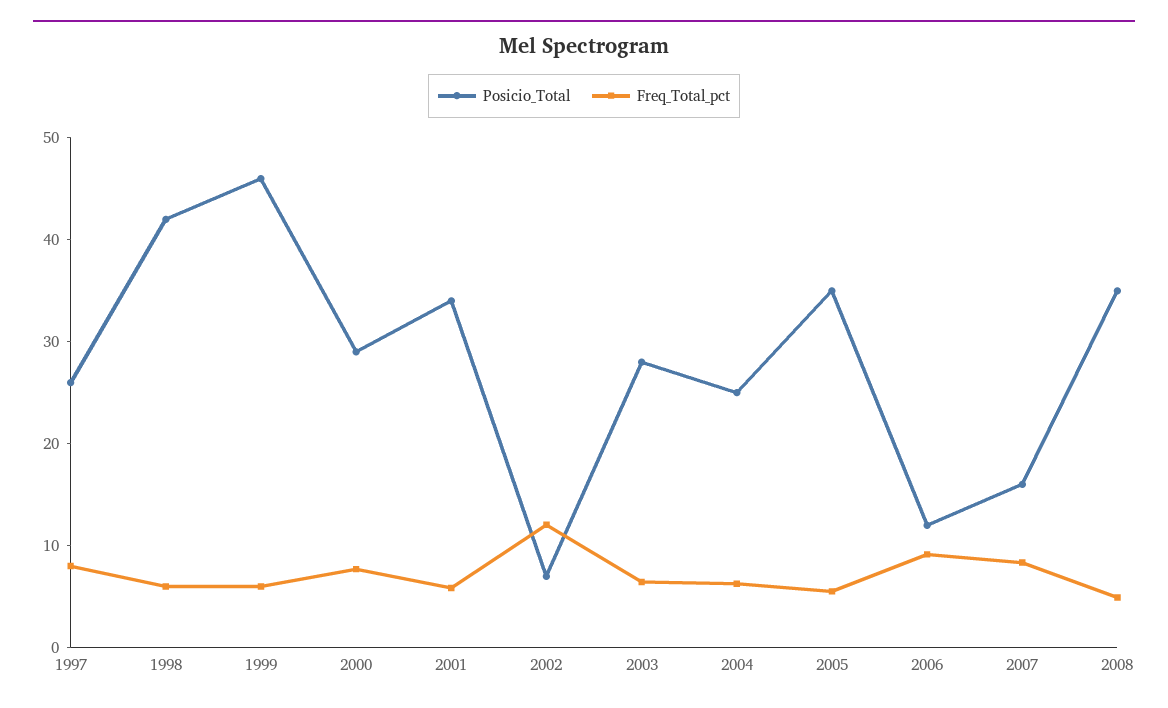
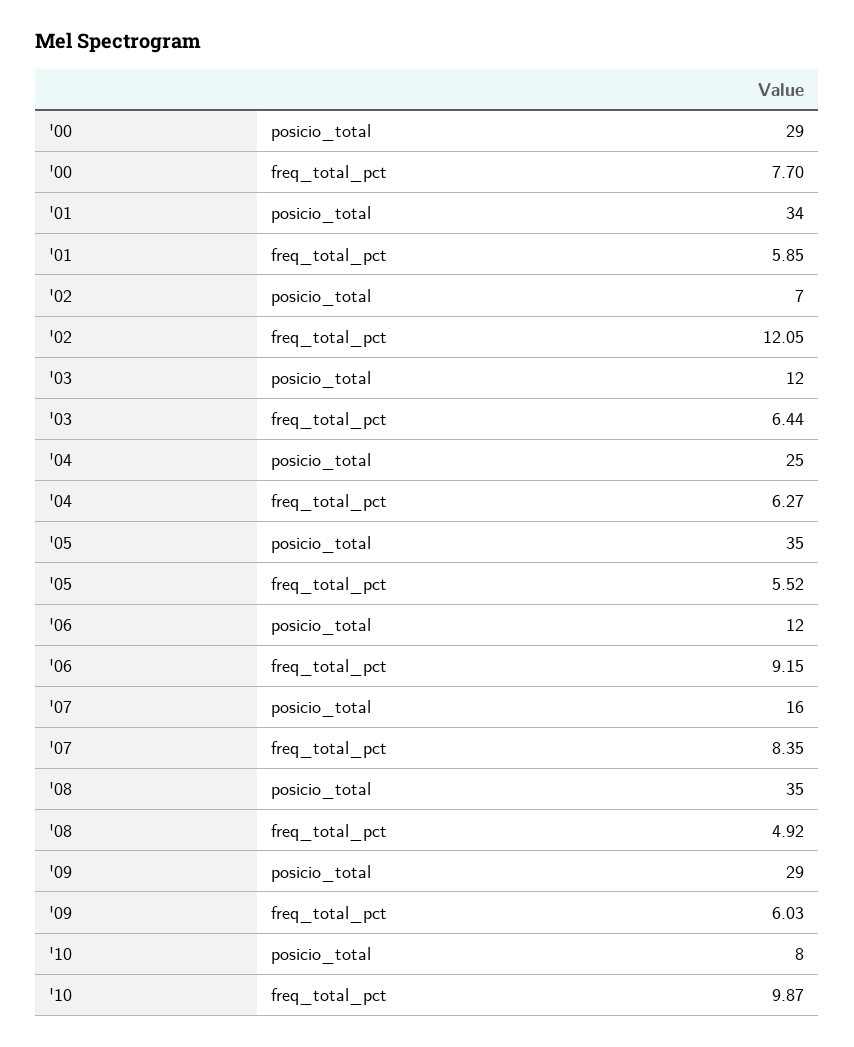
Posicio_Total, 1997: 26 -> none
Freq_Total_pct, 1997: 8 -> none
Posicio_Total, 1998: 42 -> none
Freq_Total_pct, 1998: 6 -> none
Posicio_Total, 1999: 46 -> none
Freq_Total_pct, 1999: 6 -> none
Posicio_Total, 2003: 28 -> 12
Posicio_Total, '09: none -> 29
Freq_Total_pct, '09: none -> 6.03
Posicio_Total, '10: none -> 8
Freq_Total_pct, '10: none -> 9.87

